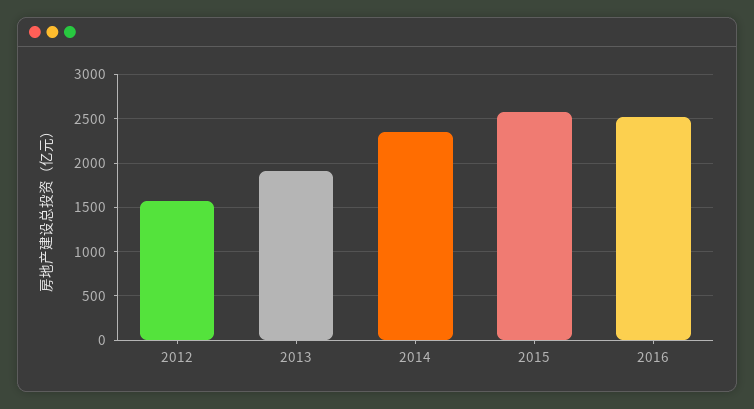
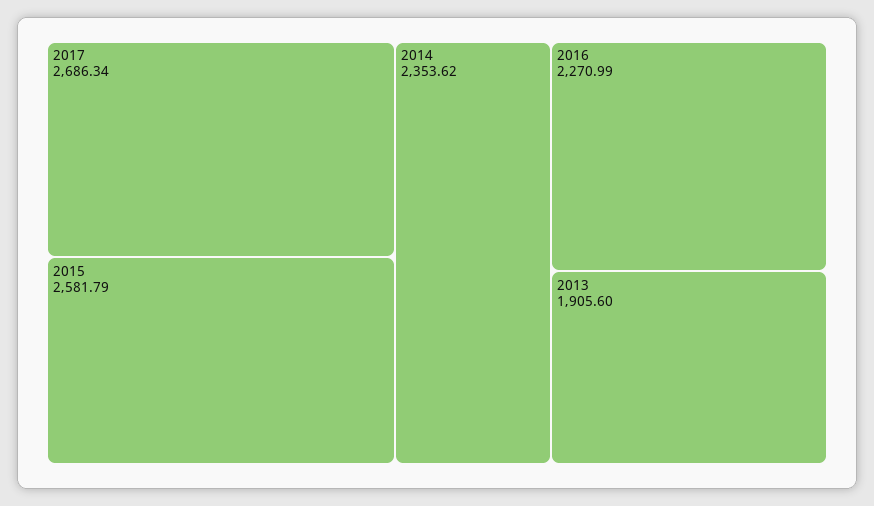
2012: 1600 -> none
2016: 2500 -> 2270.99
2017: none -> 2686.34

